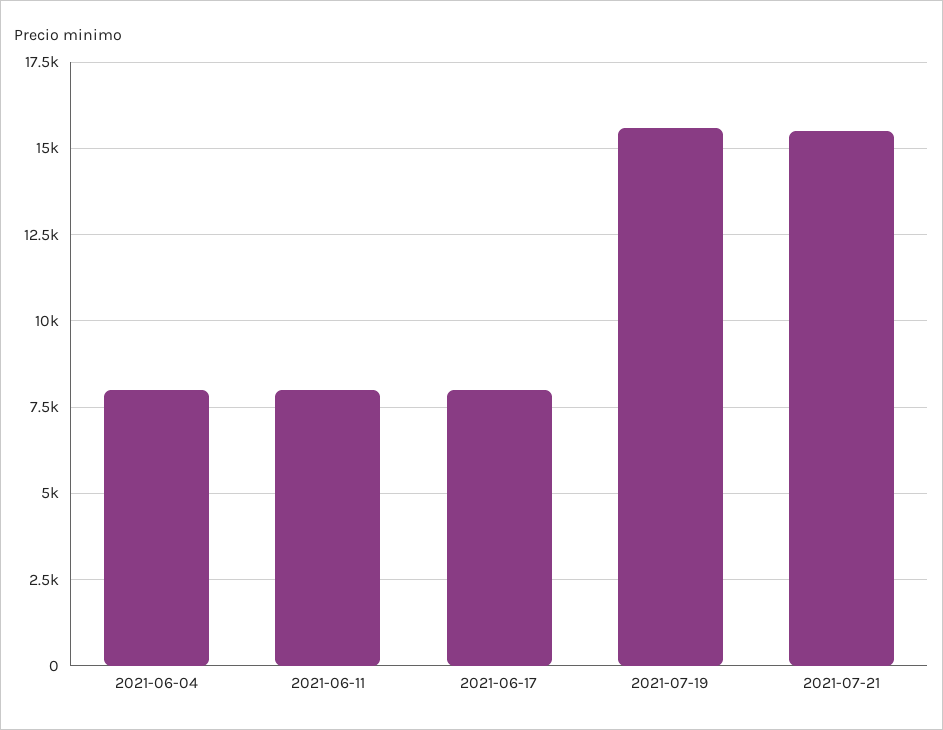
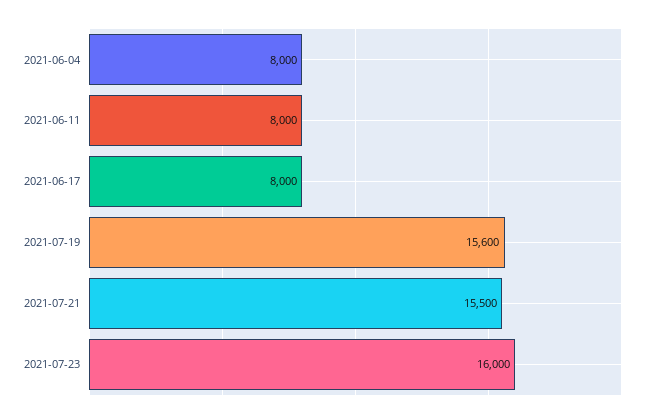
2021-07-23: none -> 16000

